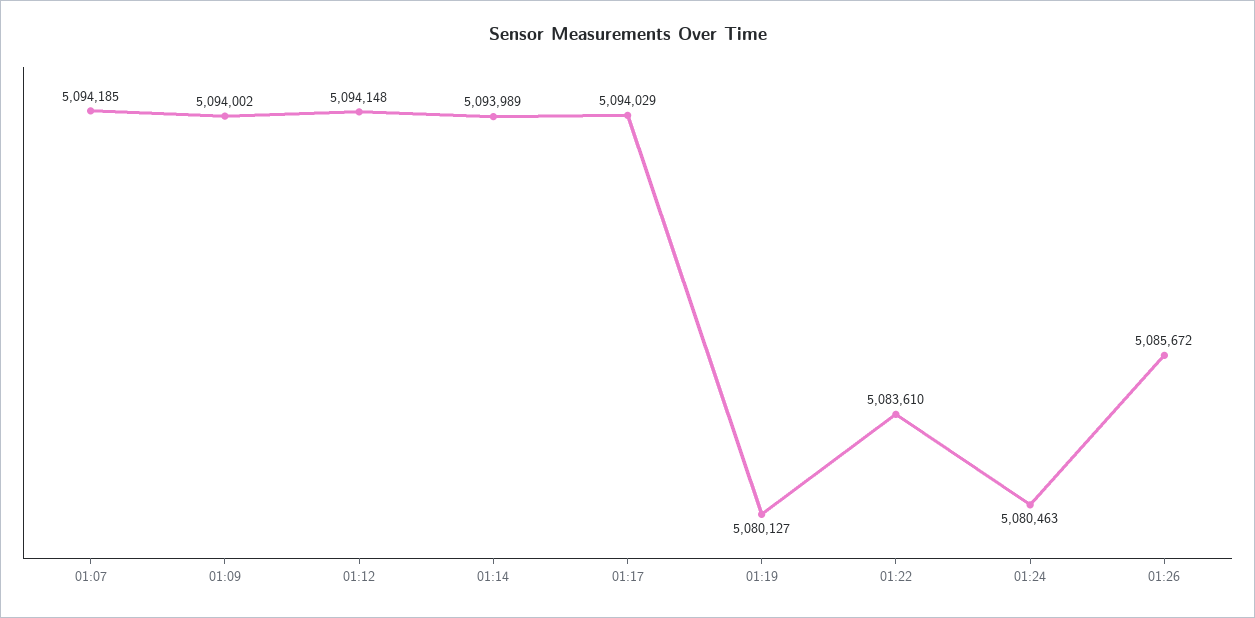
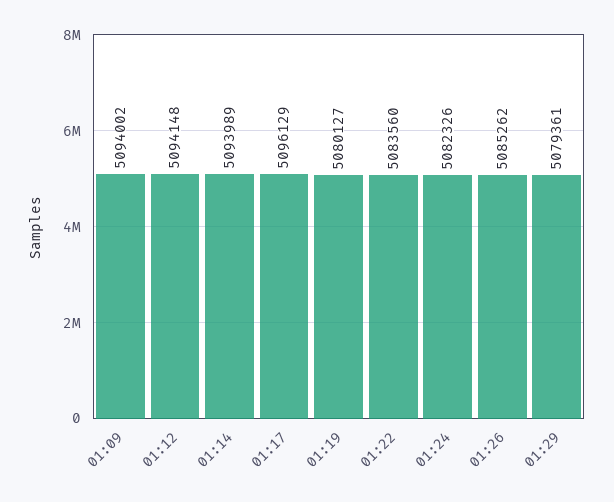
01:07: 5094185 -> none
01:17: 5094029 -> 5096129
01:22: 5083610 -> 5083560
01:24: 5080463 -> 5082326
01:26: 5085672 -> 5085262
01:29: none -> 5079361

